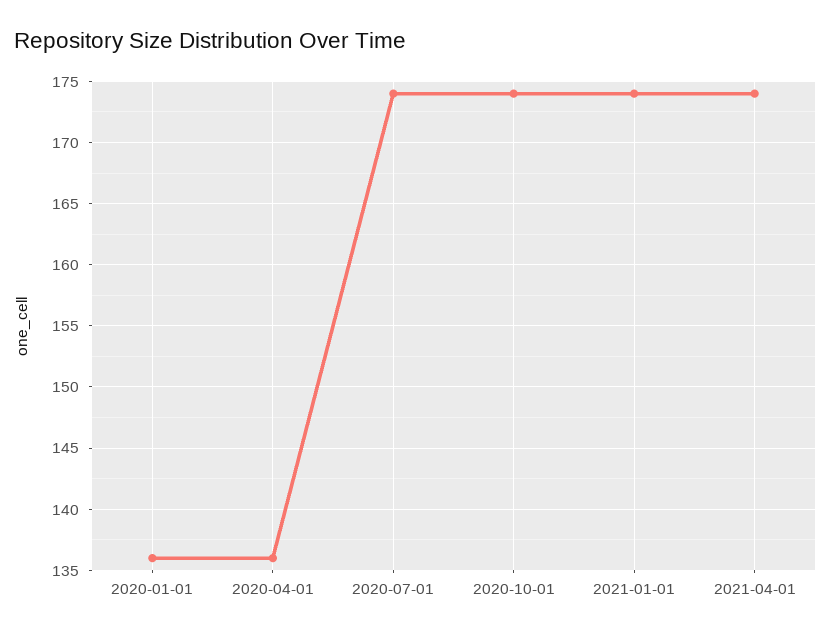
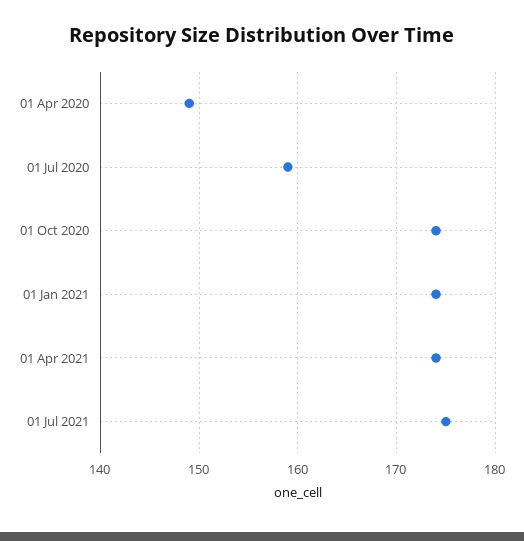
2020-01-01: 136 -> none
2020-04-01: 136 -> 149
2020-07-01: 174 -> 159
01 Jul 2021: none -> 175

